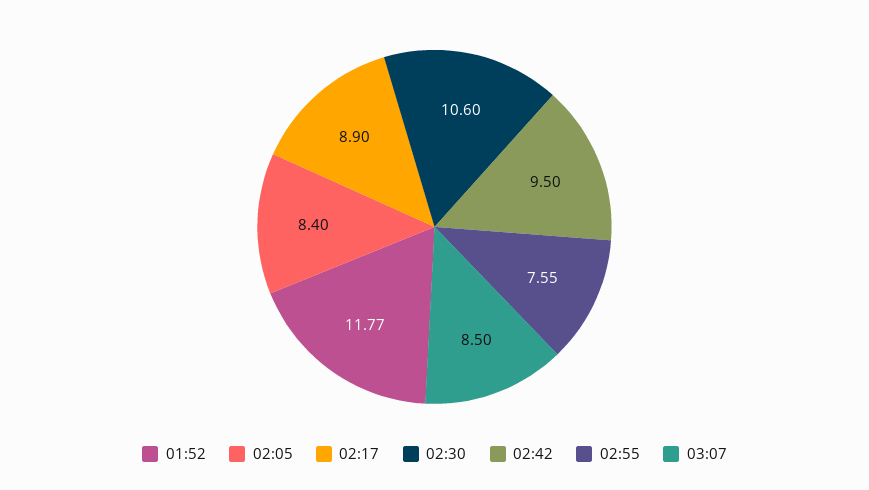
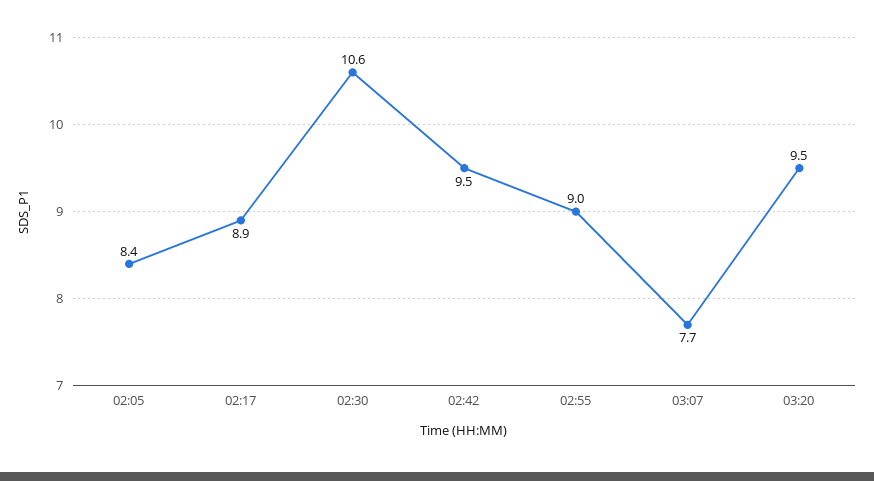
01:52: 11.77 -> none
02:55: 7.55 -> 9
03:07: 8.5 -> 7.7
03:20: none -> 9.5

